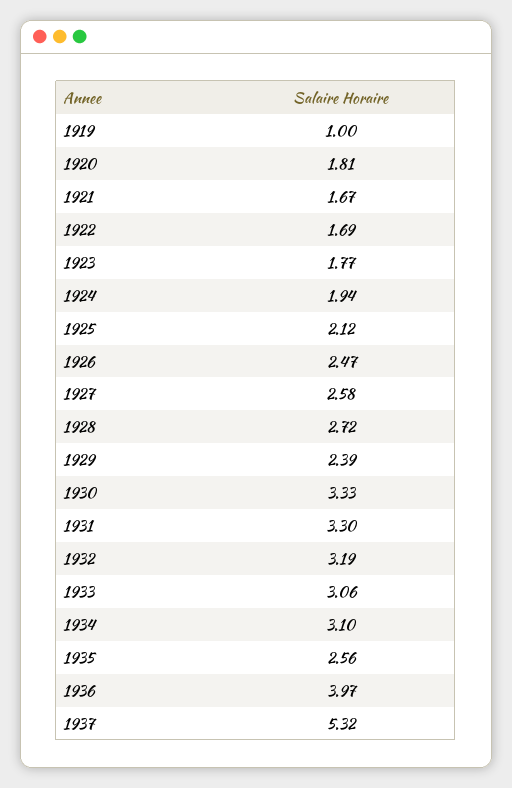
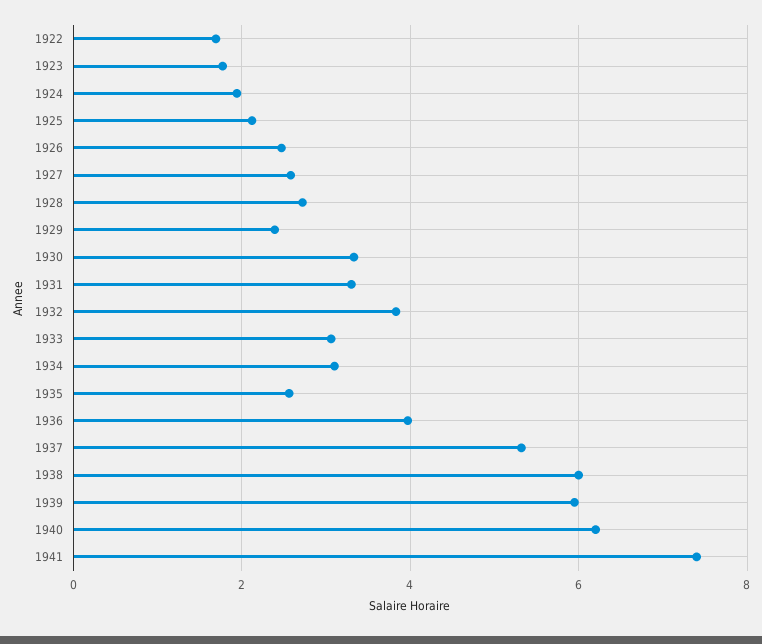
1919: 1 -> none
1920: 1.81 -> none
1921: 1.67 -> none
1932: 3.19 -> 3.8
1938: none -> 6
1939: none -> 6
1940: none -> 6.2
1941: none -> 7.4

